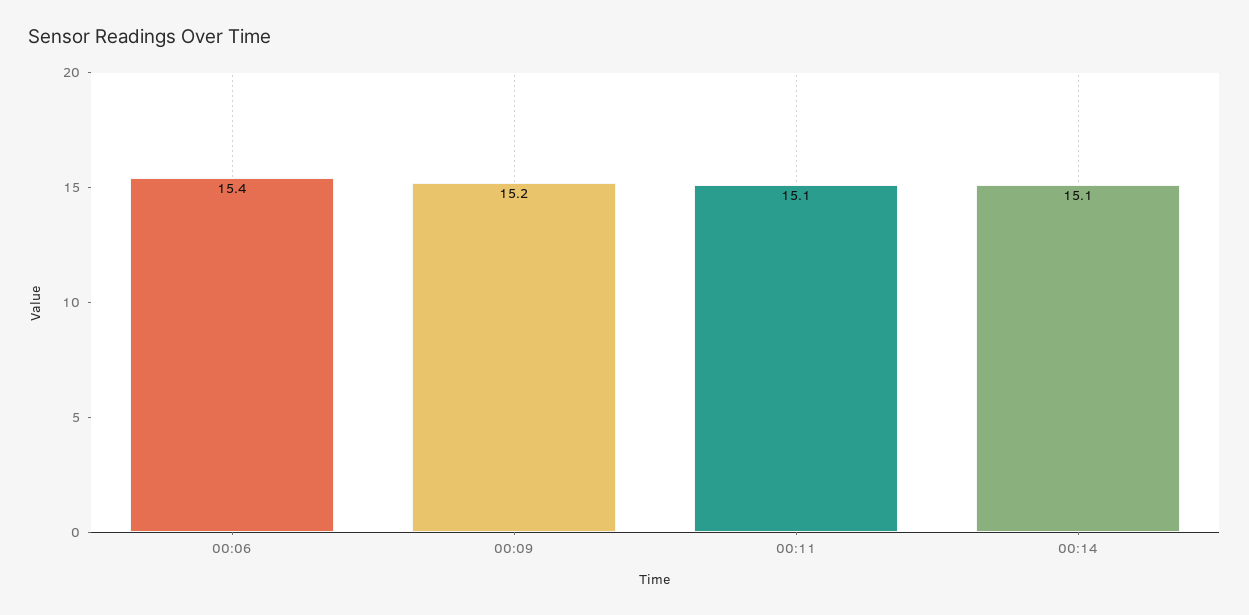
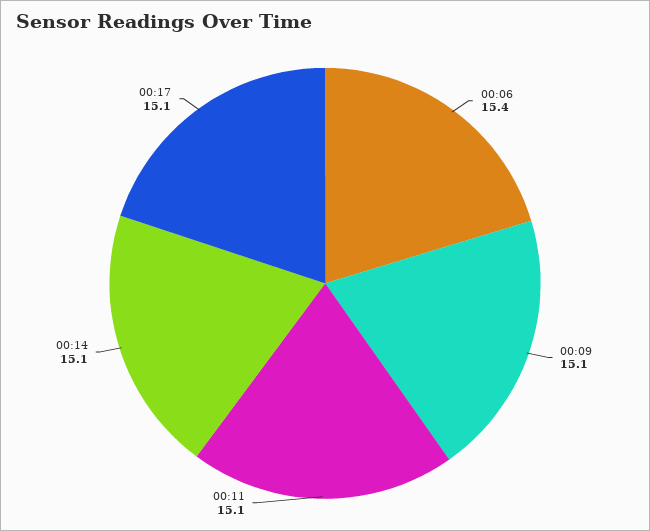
00:09: 15.2 -> 15.1
00:17: none -> 15.1

